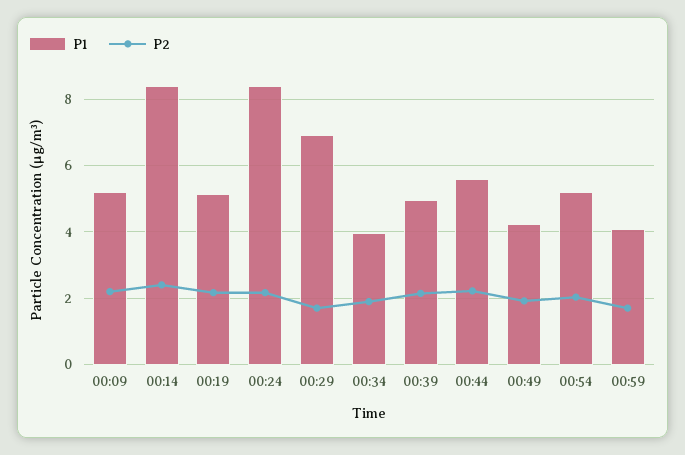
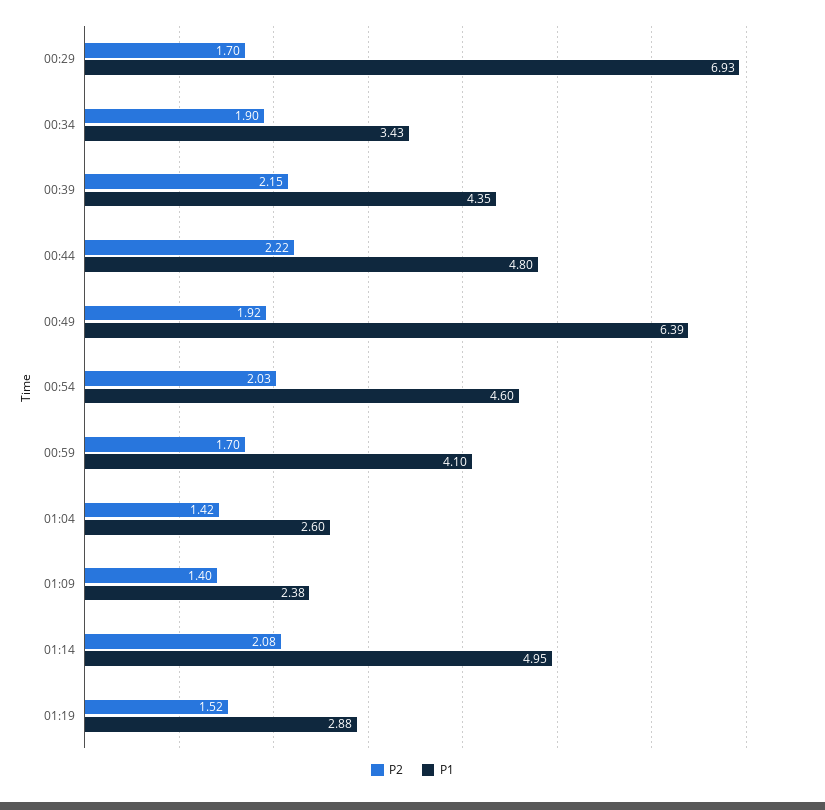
P1, 00:09: 5.2 -> none
P2, 00:09: 2.2 -> none
P1, 00:14: 8.4 -> none
P2, 00:14: 2.4 -> none
P1, 00:19: 5.2 -> none
P2, 00:19: 2.2 -> none
P1, 00:24: 8.4 -> none
P2, 00:24: 2.2 -> none
P1, 00:34: 4 -> 3.43
P1, 00:39: 5 -> 4.35
P1, 00:44: 5.6 -> 4.8
P1, 00:49: 4.2 -> 6.39
P1, 00:54: 5.2 -> 4.6
P2, 01:04: none -> 1.42
P1, 01:04: none -> 2.6
P2, 01:09: none -> 1.4
P1, 01:09: none -> 2.38
P2, 01:14: none -> 2.08
P1, 01:14: none -> 4.95
P2, 01:19: none -> 1.52
P1, 01:19: none -> 2.88

